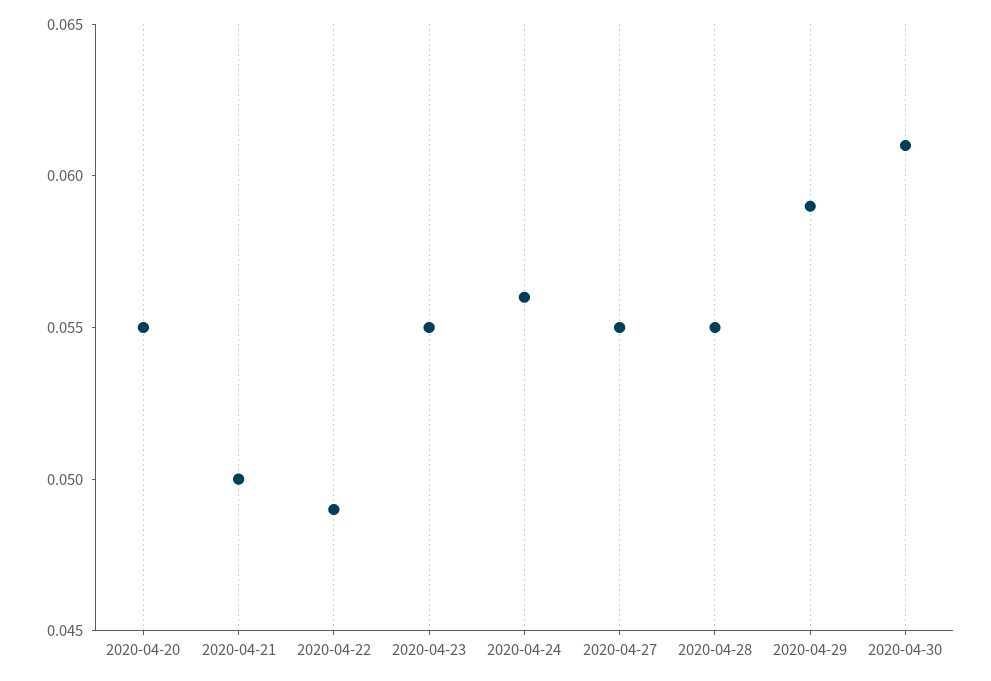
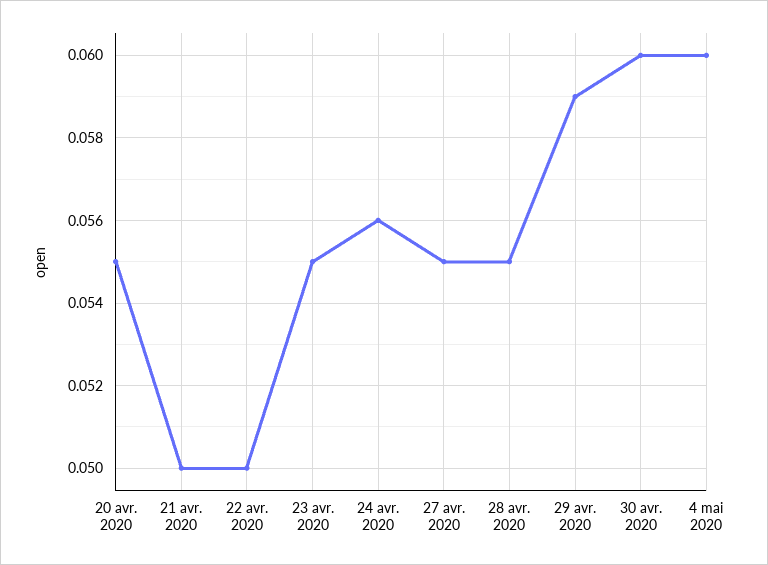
2020-04-22: 0.049 -> 0.05
2020-04-30: 0.061 -> 0.06
4 mai 2020: none -> 0.06

